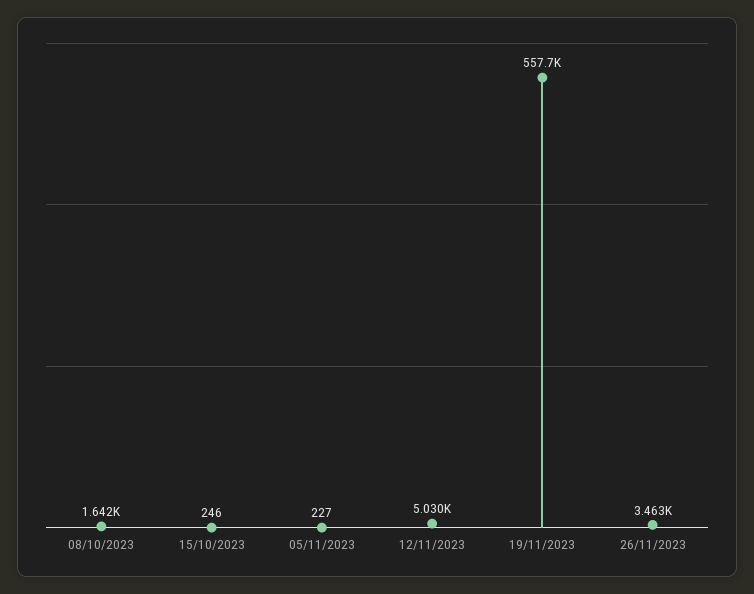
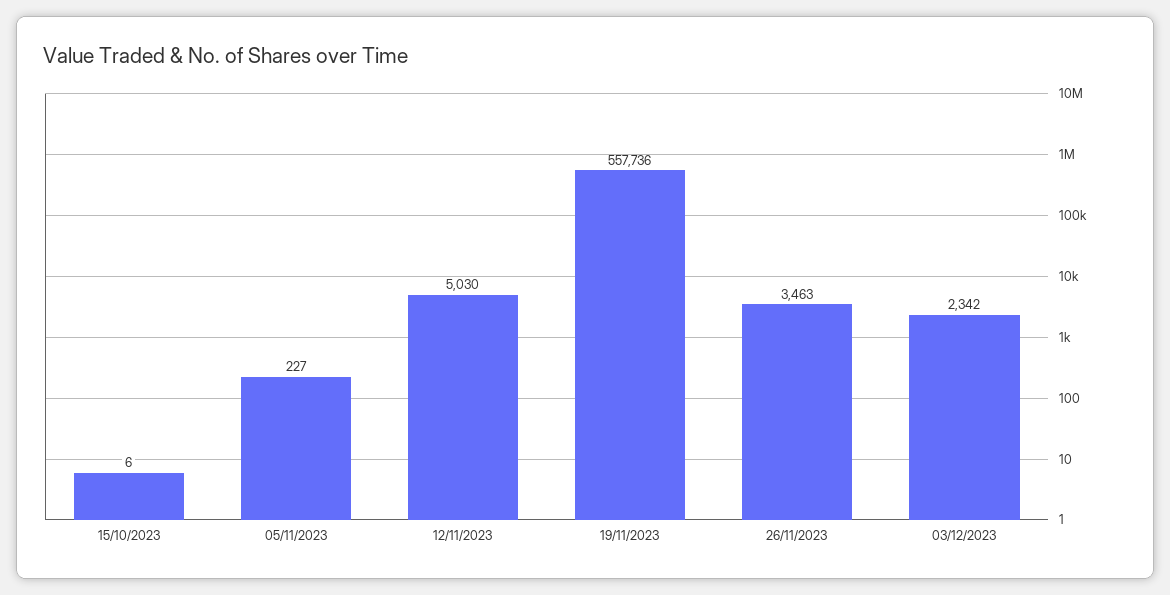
08/10/2023: 1642 -> none
15/10/2023: 246 -> 6
03/12/2023: none -> 2342

